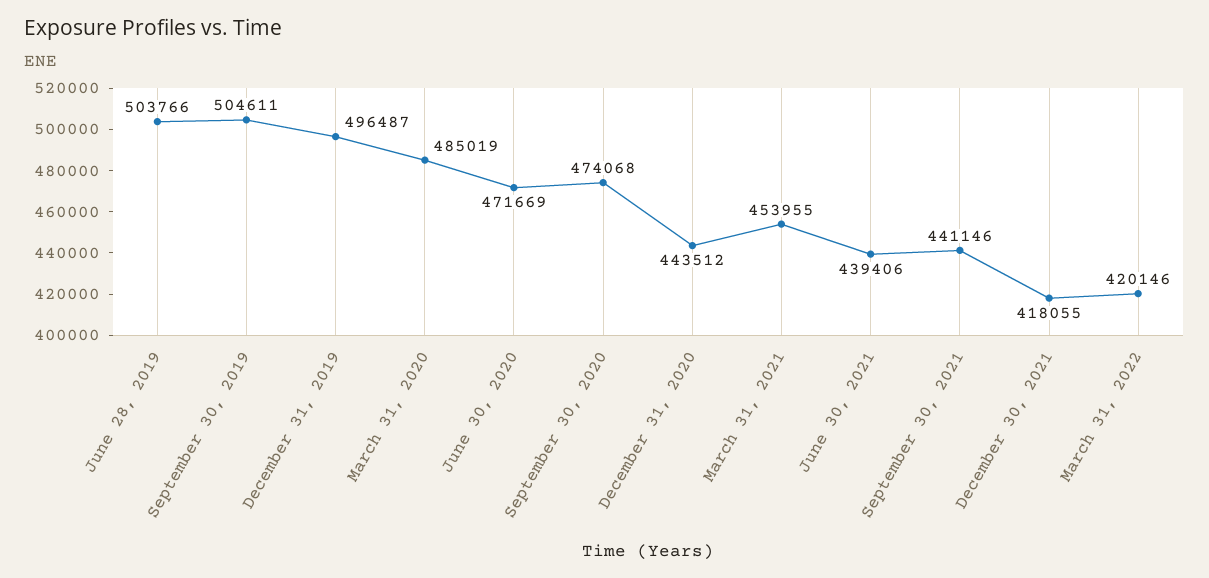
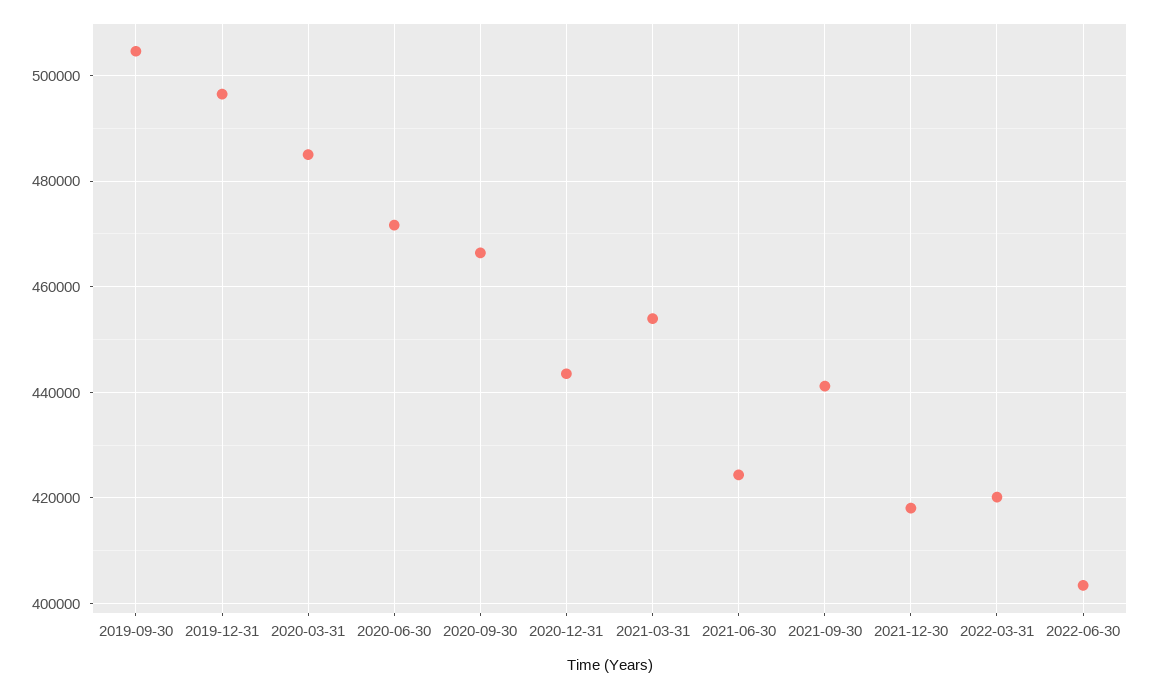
June 28, 2019: 503766 -> none
September 30, 2020: 474068 -> 466000
June 30, 2021: 439406 -> 424000
2022-06-30: none -> 404000

